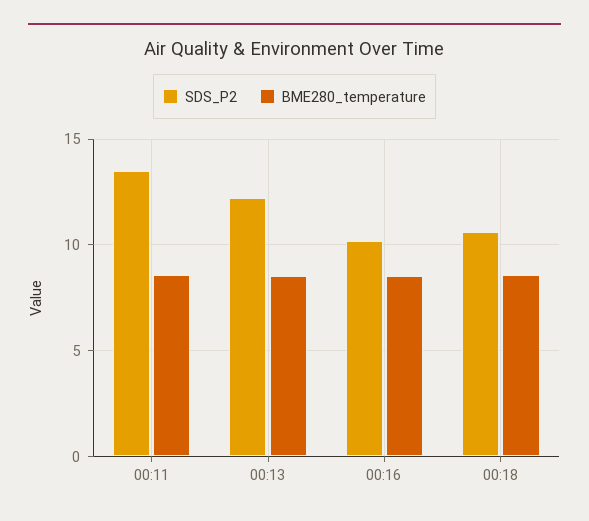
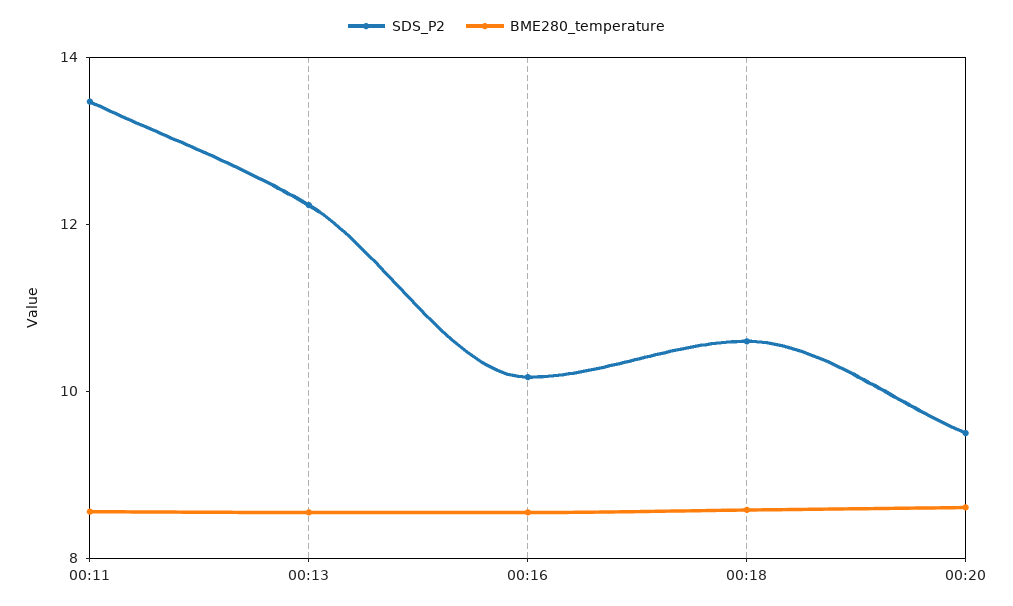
SDS_P2, 00:20: none -> 9.5
BME280_temperature, 00:20: none -> 8.5

